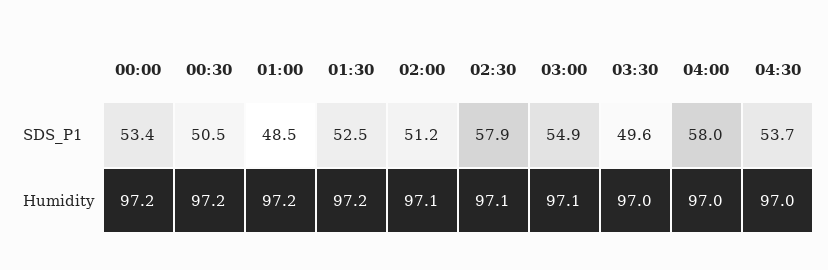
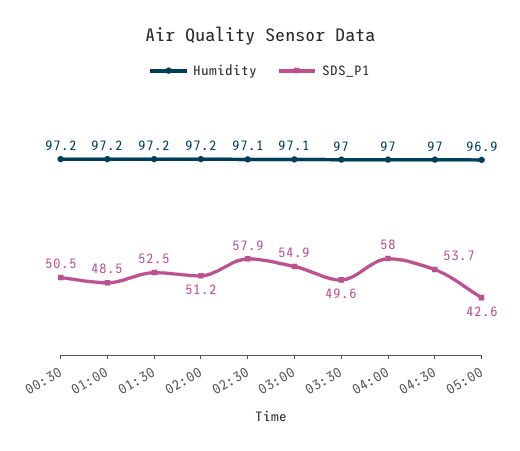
SDS_P1, 00:00: 53.4 -> none
Humidity, 00:00: 97.2 -> none
Humidity, 02:00: 97.1 -> 97.2
Humidity, 05:00: none -> 96.9
SDS_P1, 05:00: none -> 42.6

